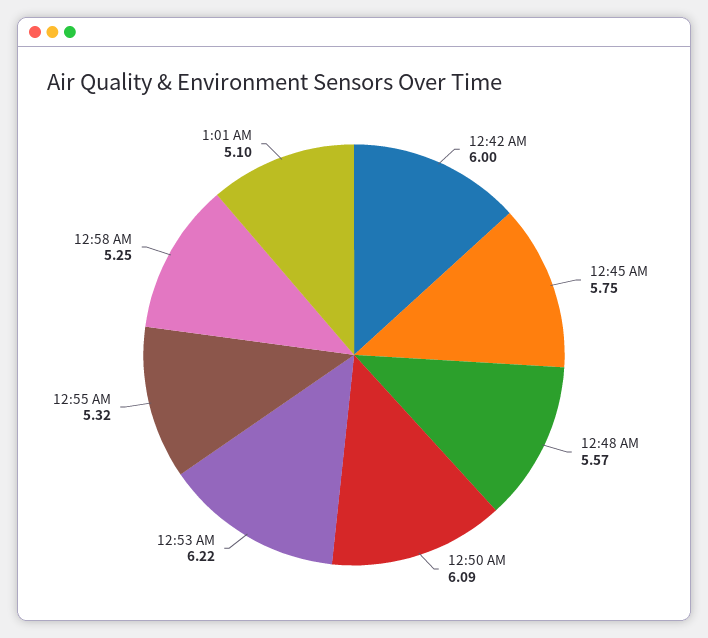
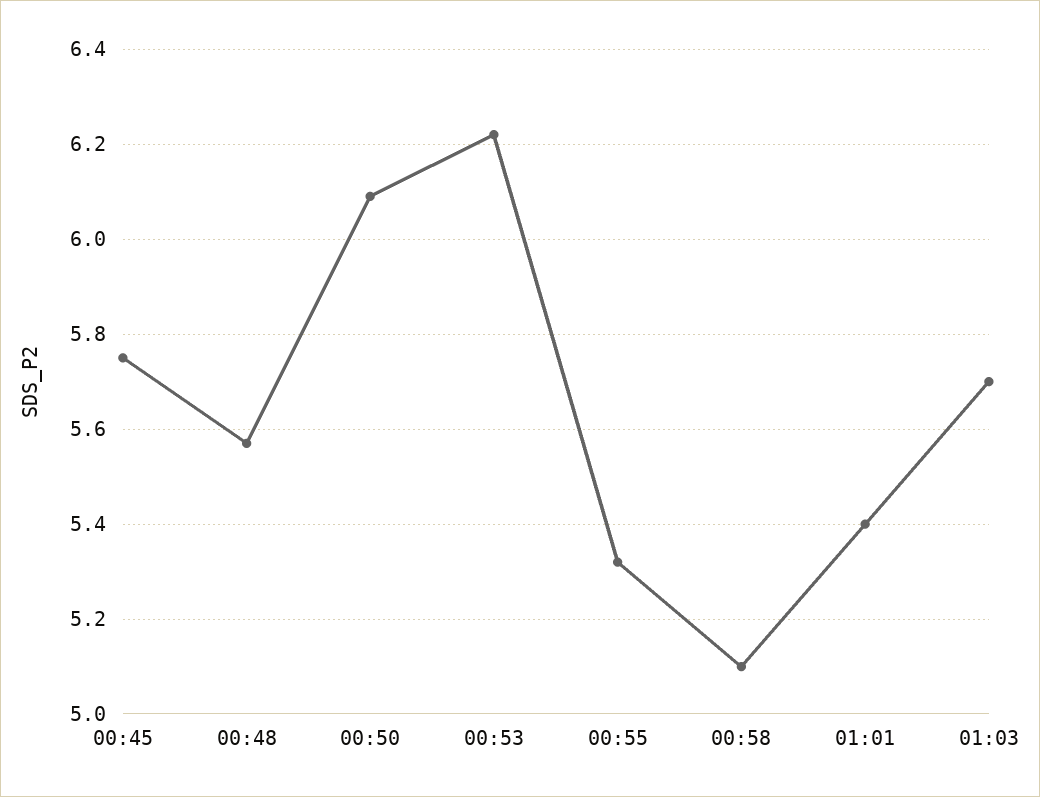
12:42 AM: 6 -> none
12:58 AM: 5.25 -> 5.1
1:01 AM: 5.1 -> 5.4
01:03: none -> 5.7

